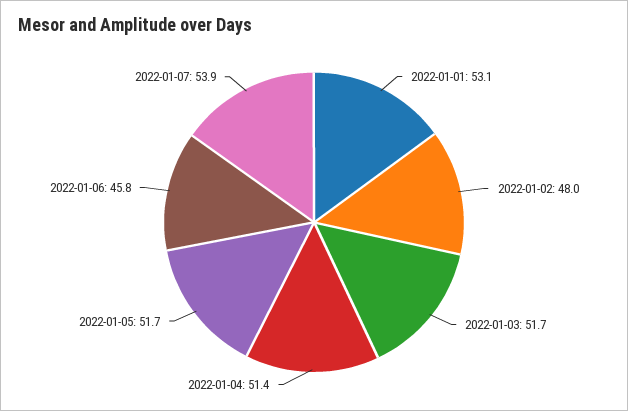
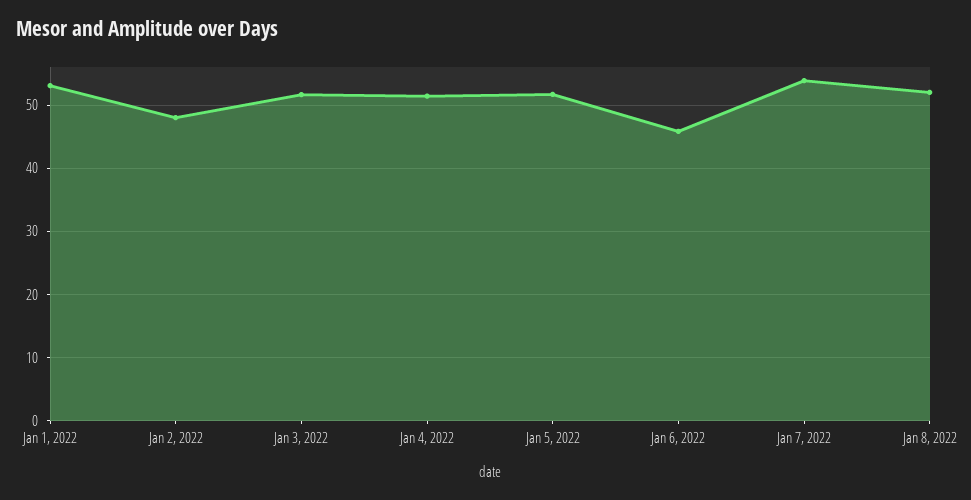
Jan 8, 2022: none -> 52

